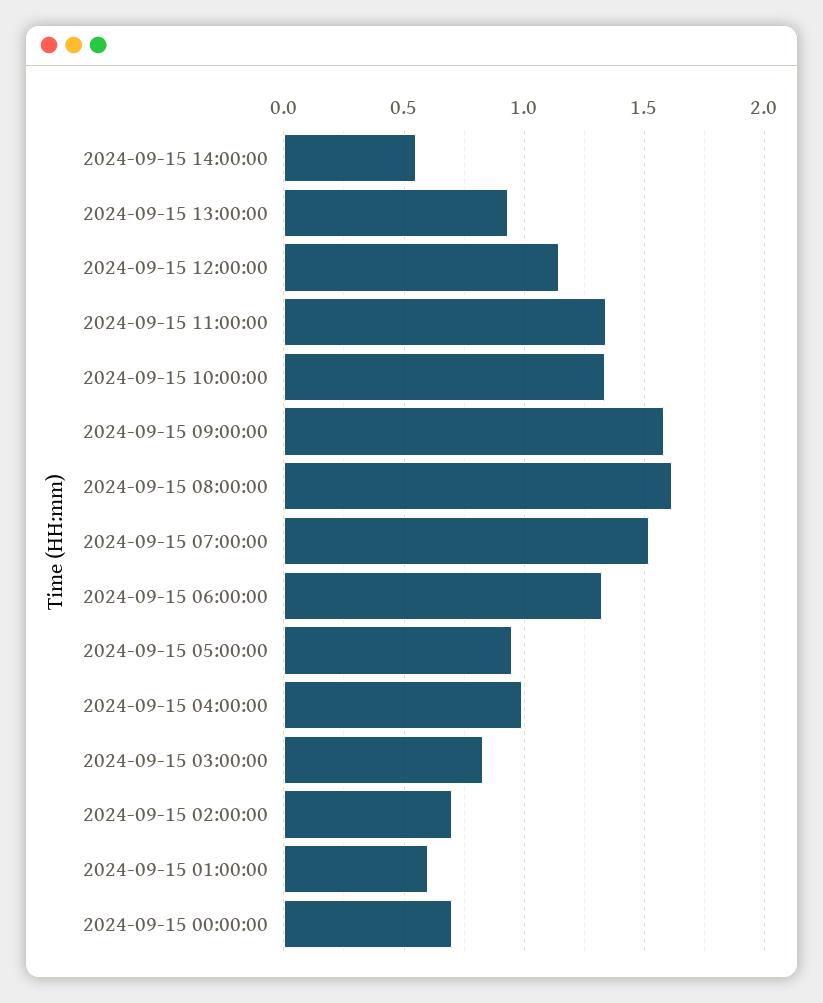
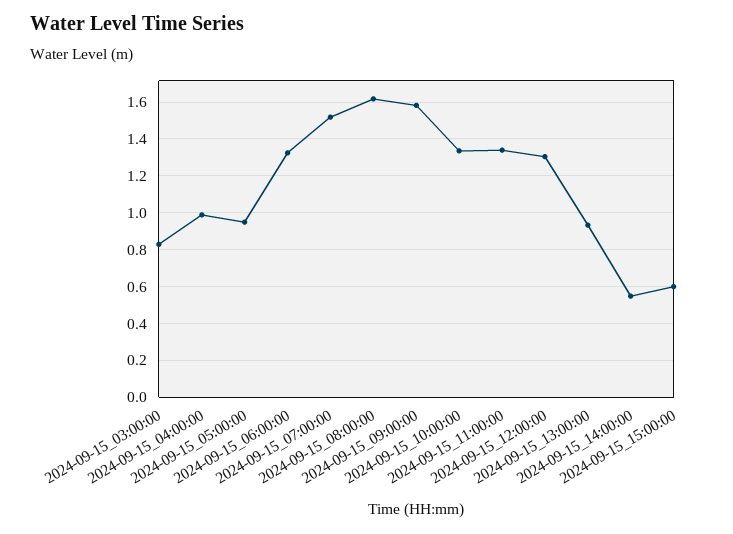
2024-09-15 12:00:00: 1.15 -> 1.3
2024-09-15 02:00:00: 0.7 -> none
2024-09-15 01:00:00: 0.6 -> none
2024-09-15 00:00:00: 0.7 -> none
2024-09-15_15:00:00: none -> 0.6

